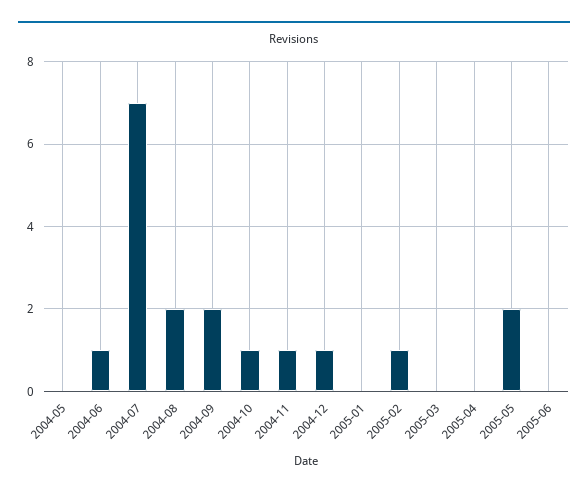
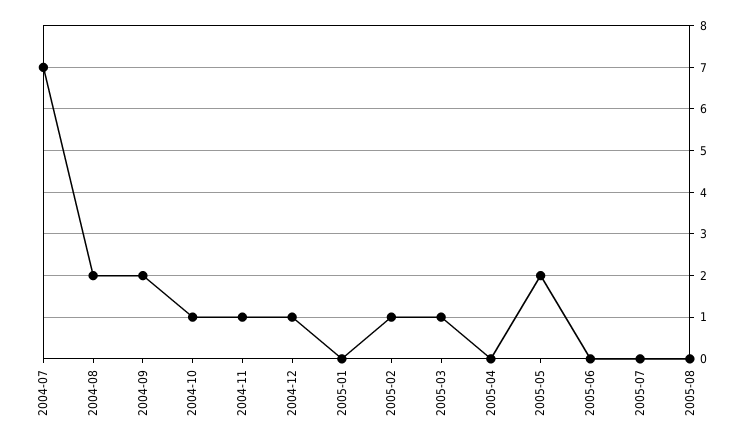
2004-05: 0 -> none
2004-06: 1 -> none
2005-03: 0 -> 1
2005-07: none -> 0
2005-08: none -> 0

